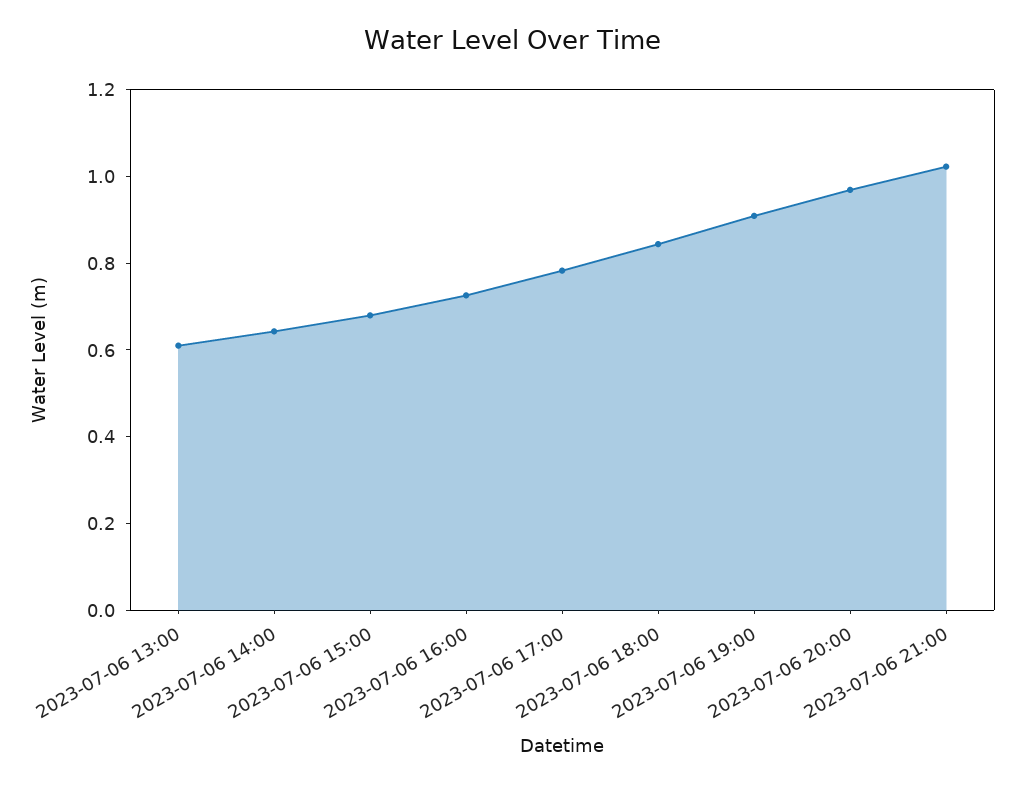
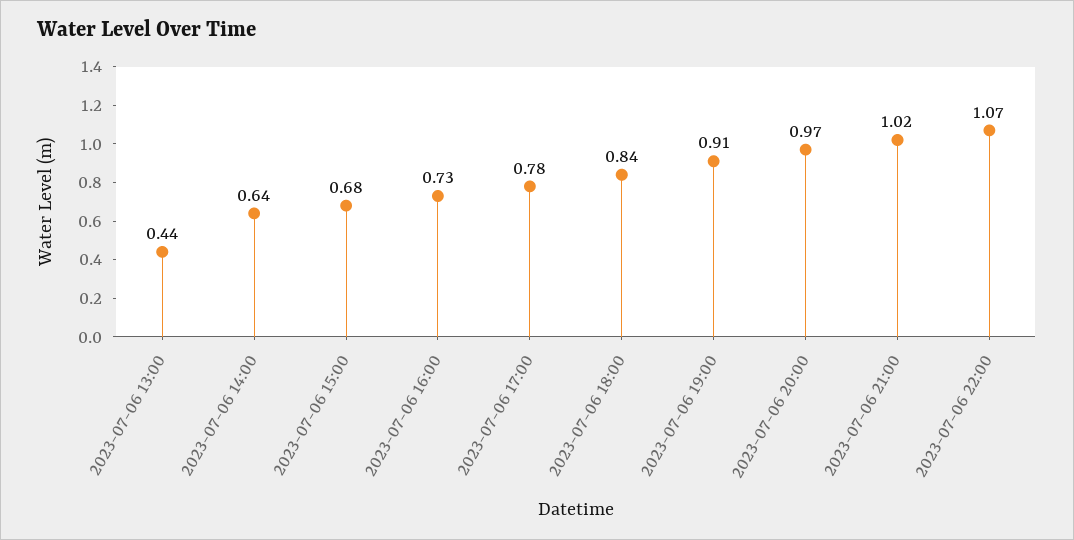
2023-07-06 13:00: 0.6 -> 0.44
2023-07-06 22:00: none -> 1.07

